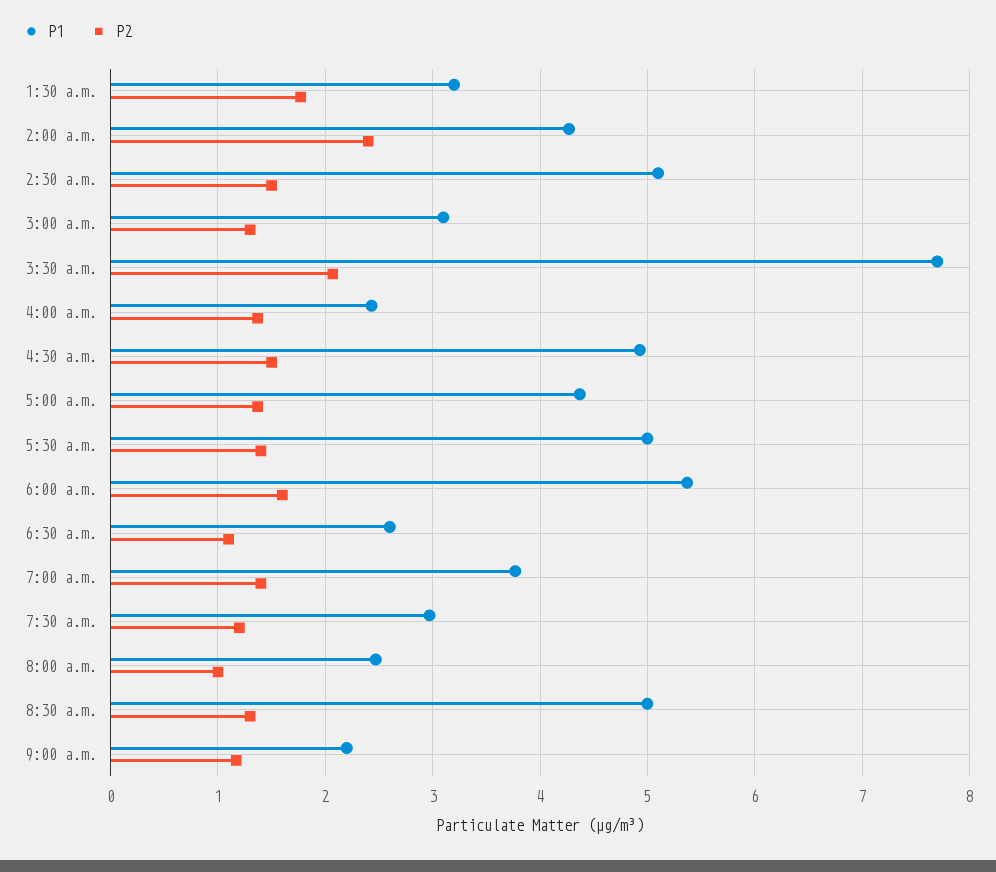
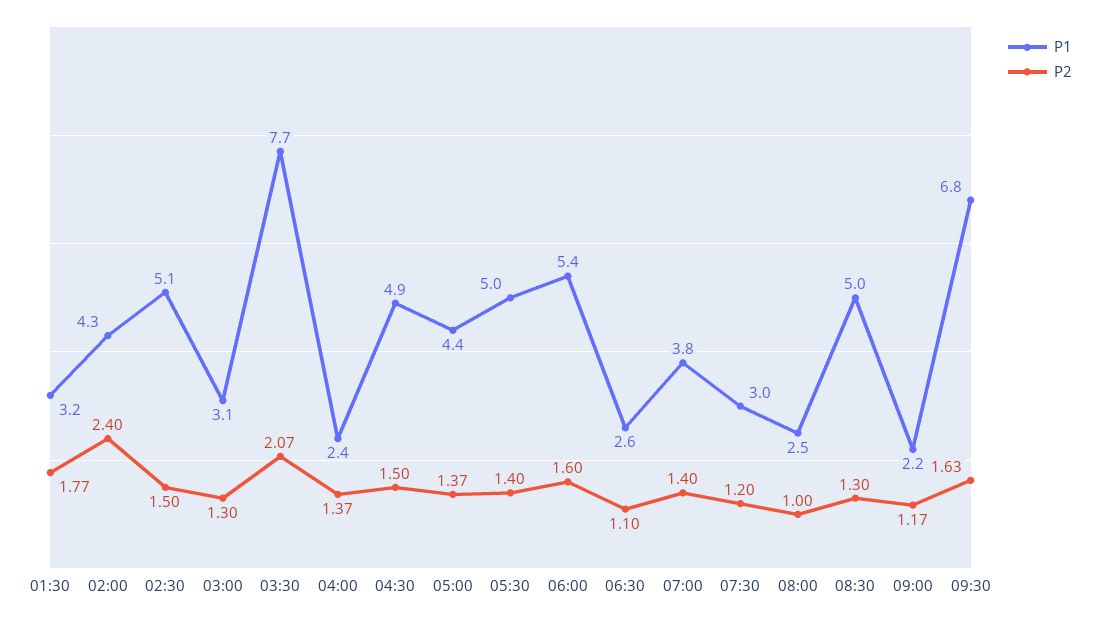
P1, 09:30: none -> 6.8
P2, 09:30: none -> 1.63

